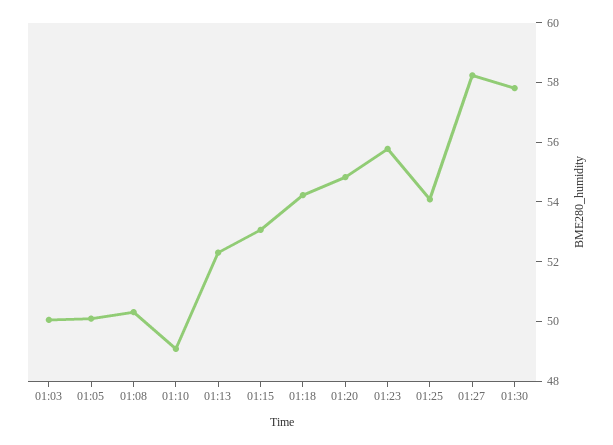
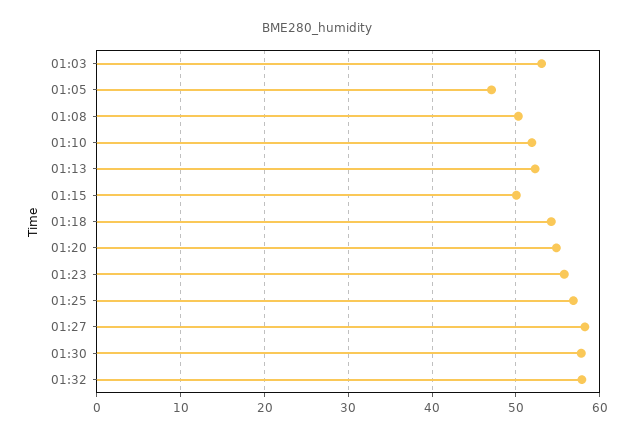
01:03: 50 -> 53
01:05: 50 -> 47
01:10: 49 -> 52
01:15: 53 -> 50
01:25: 54 -> 57
01:32: none -> 58

